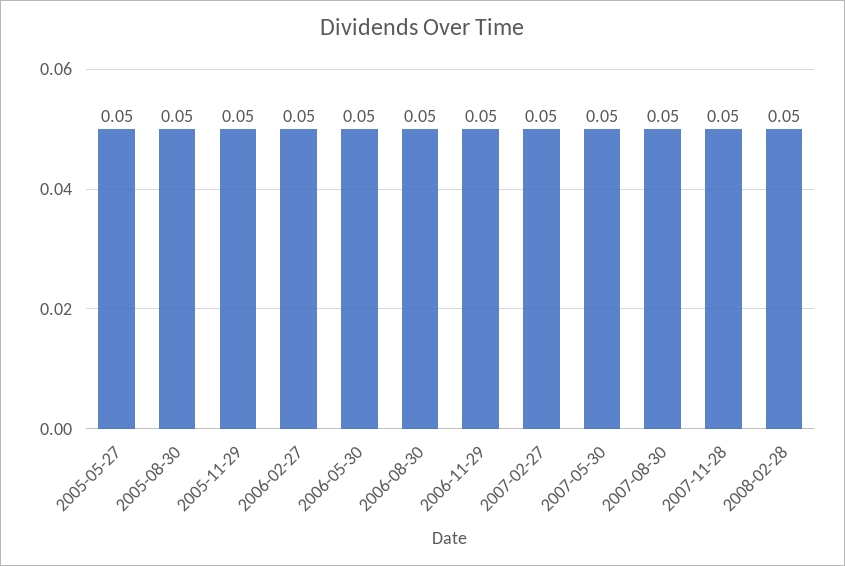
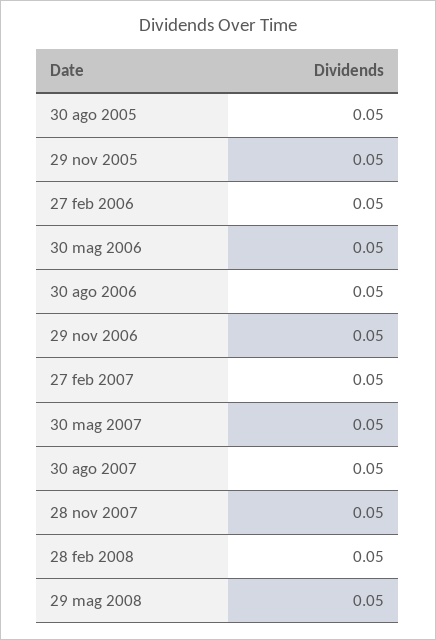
2005-05-27: 0.05 -> none
29 mag 2008: none -> 0.05

